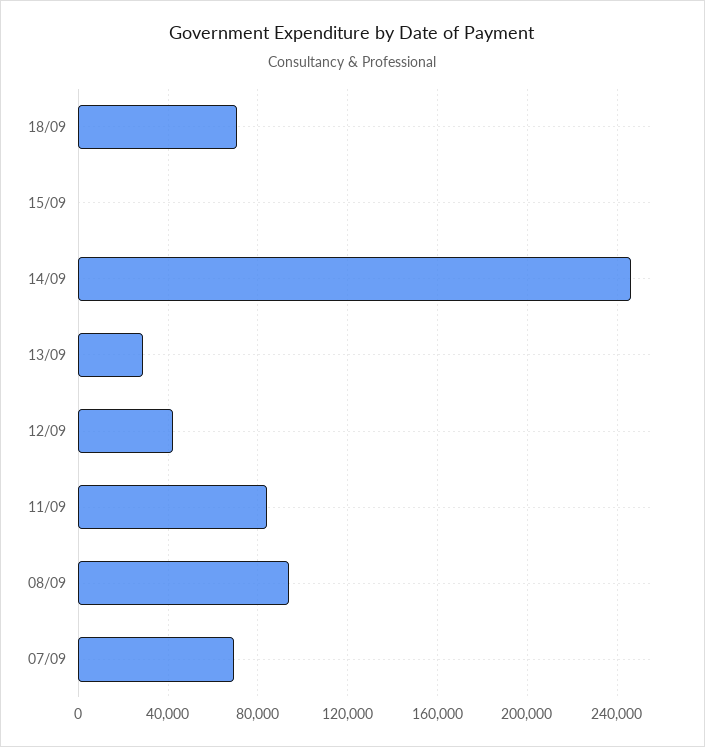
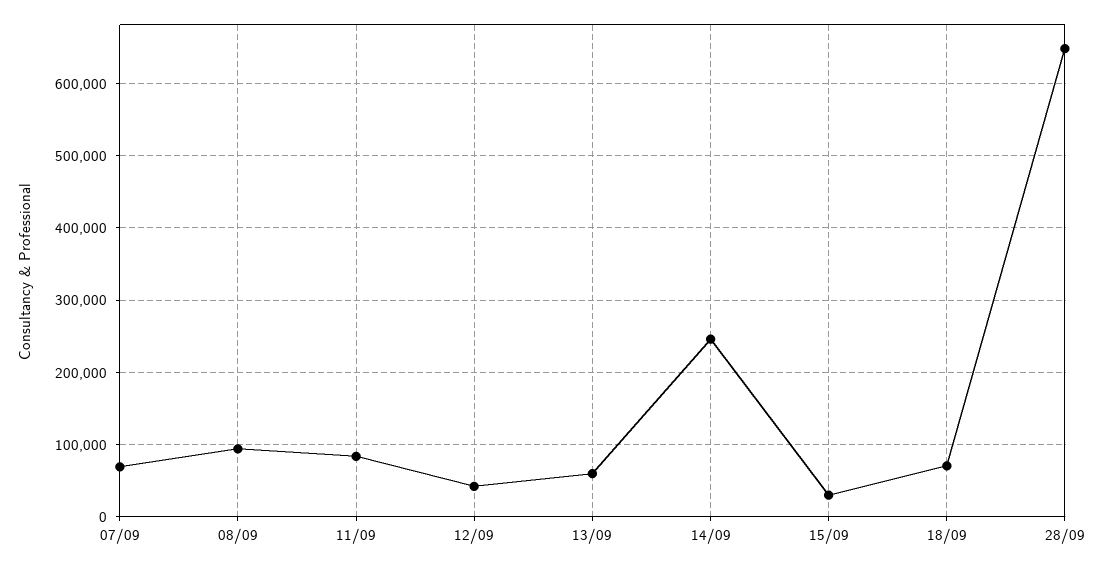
15/09: 0 -> 30000
13/09: 30000 -> 60000
28/09: none -> 650000

